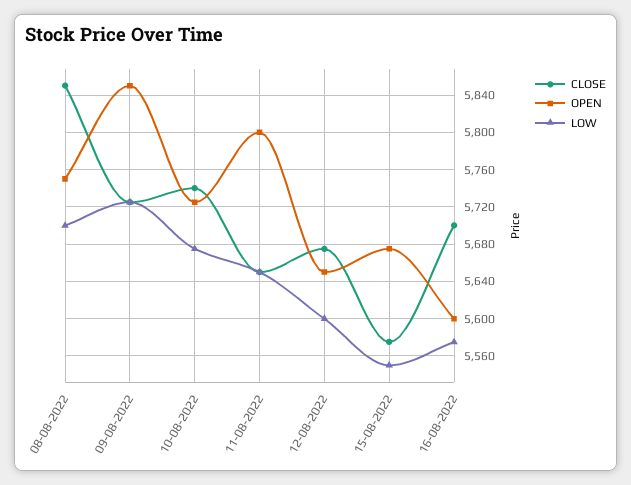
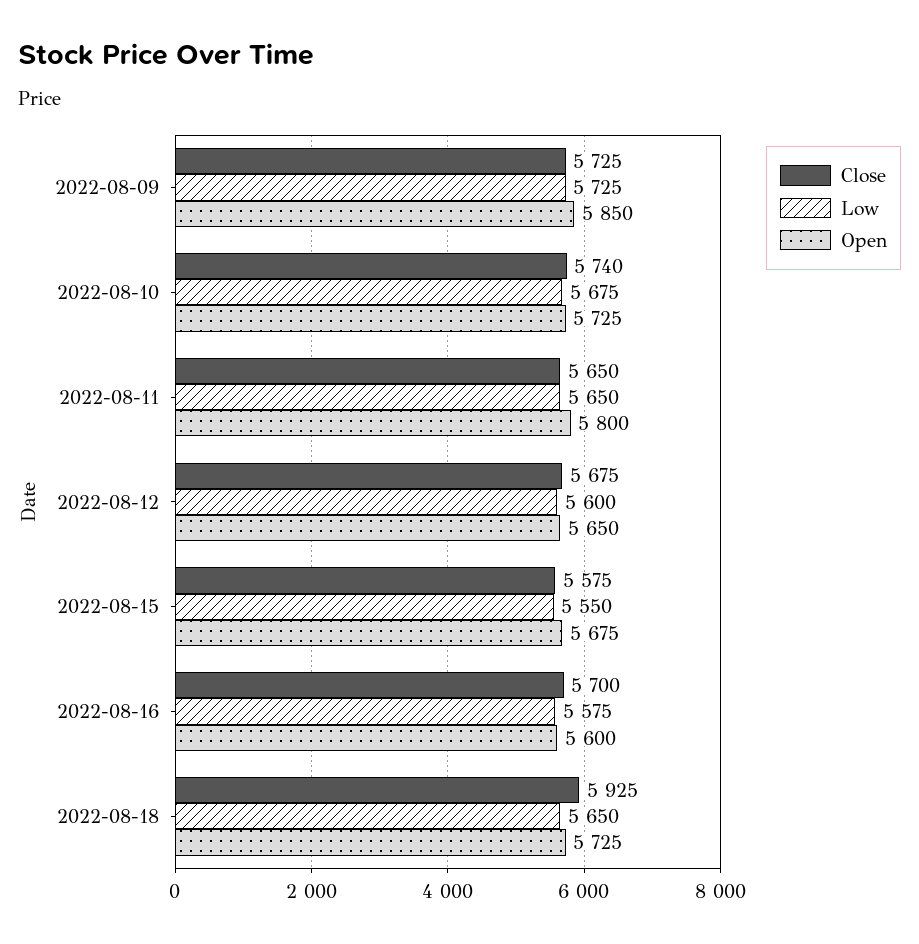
CLOSE, 08-08-2022: 5850 -> none
OPEN, 08-08-2022: 5750 -> none
LOW, 08-08-2022: 5700 -> none
CLOSE, 2022-08-18: none -> 5925
LOW, 2022-08-18: none -> 5650
OPEN, 2022-08-18: none -> 5725

